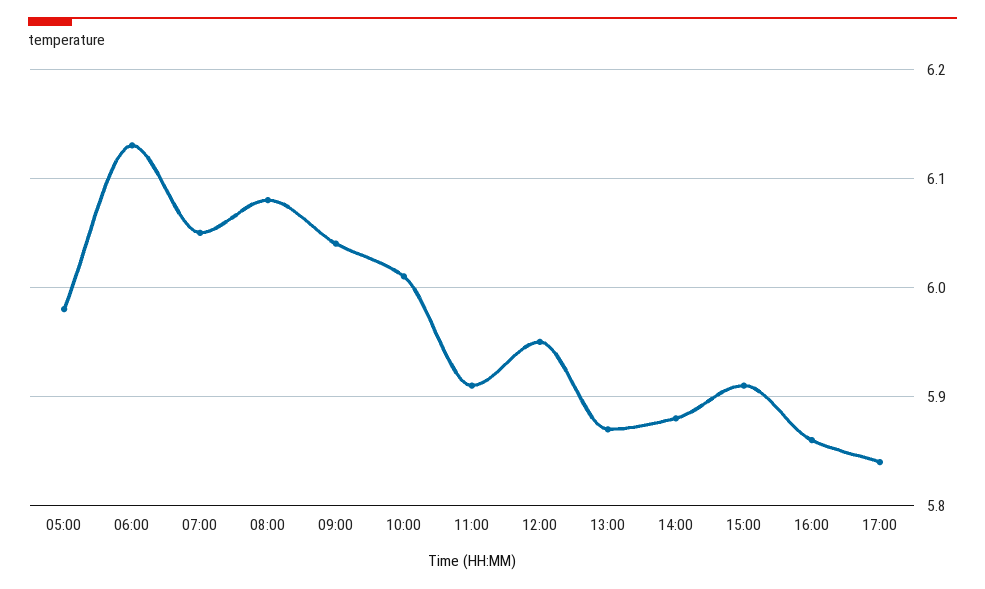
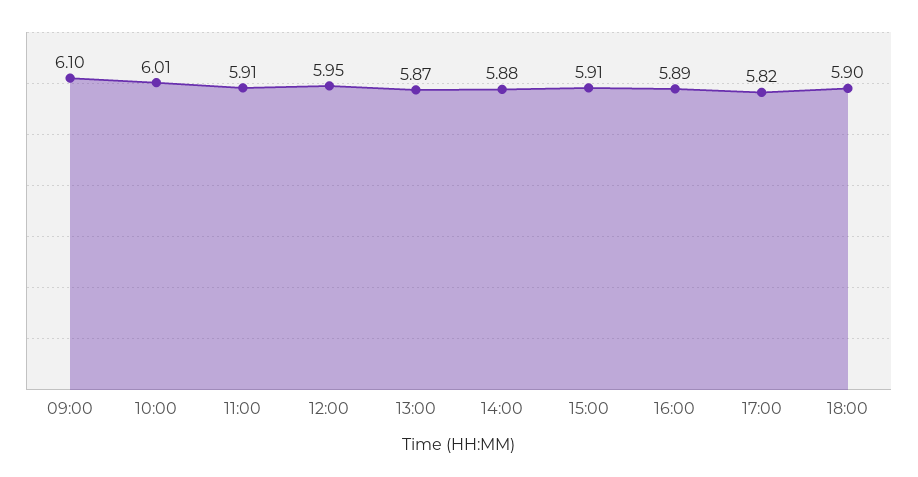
05:00: 5.98 -> none
06:00: 6.13 -> none
07:00: 6.05 -> none
08:00: 6.08 -> none
09:00: 6.04 -> 6.1
16:00: 5.86 -> 5.89
17:00: 5.84 -> 5.82
18:00: none -> 5.9

